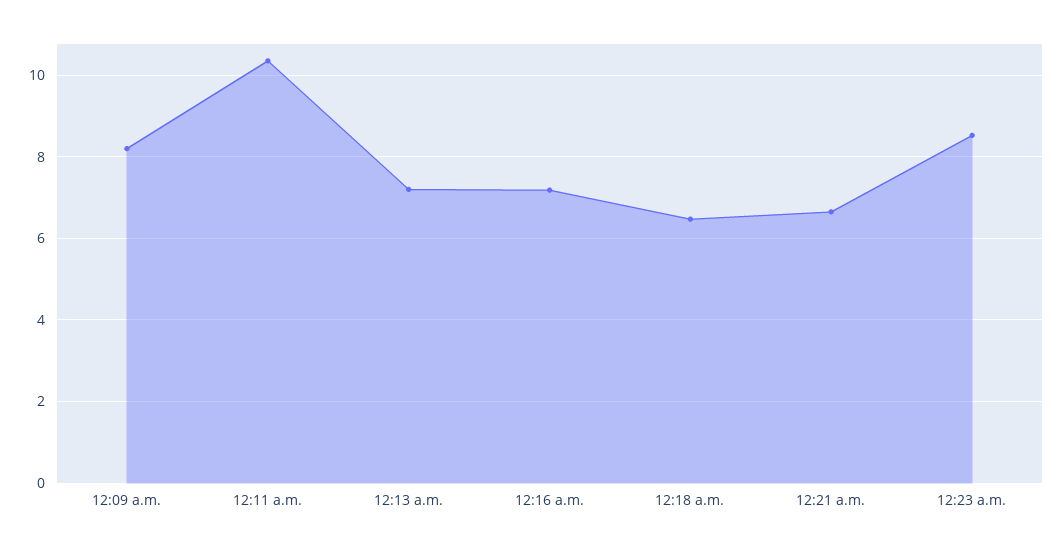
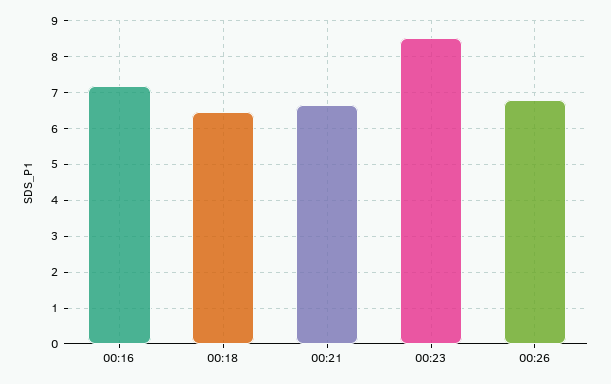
12:09 a.m.: 8.2 -> none
12:11 a.m.: 10.4 -> none
12:13 a.m.: 7.2 -> none
00:26: none -> 6.8

